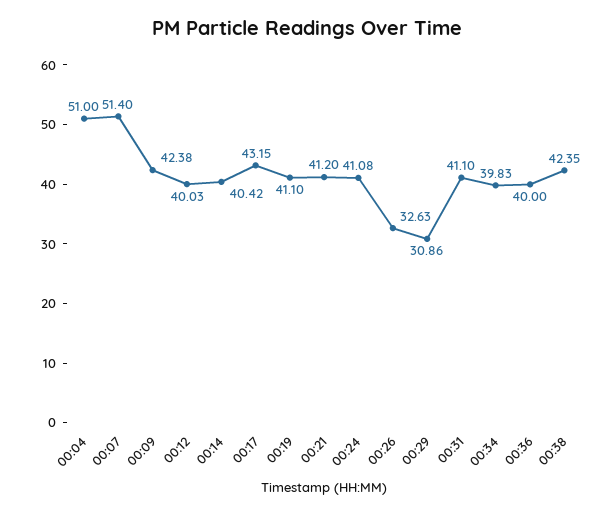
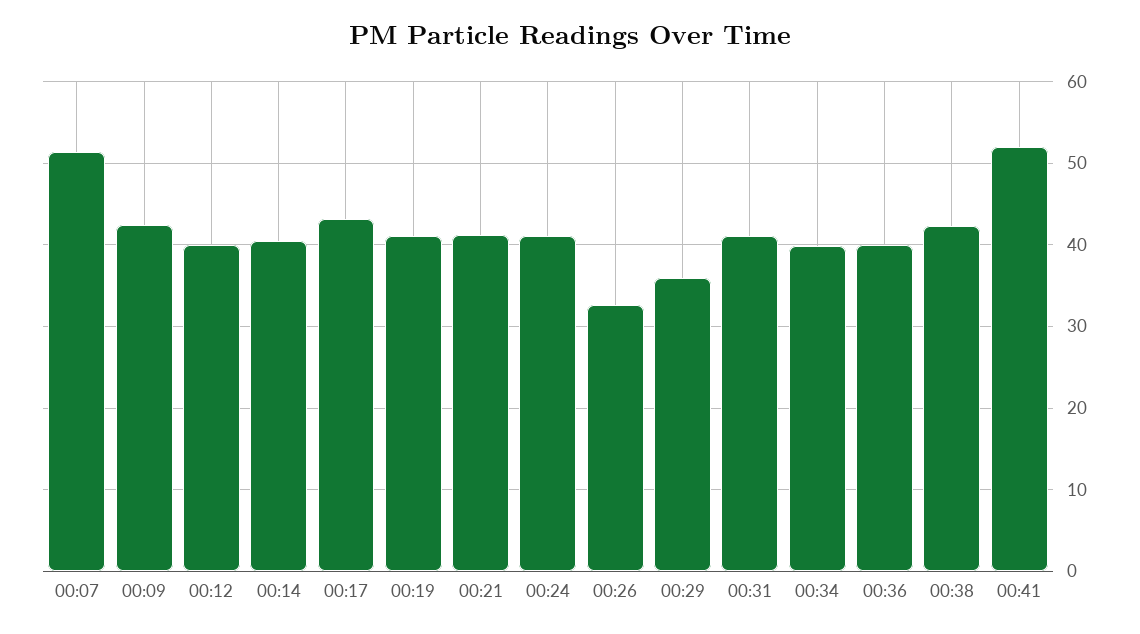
00:04: 51 -> none
00:29: 30.86 -> 36
00:41: none -> 52

